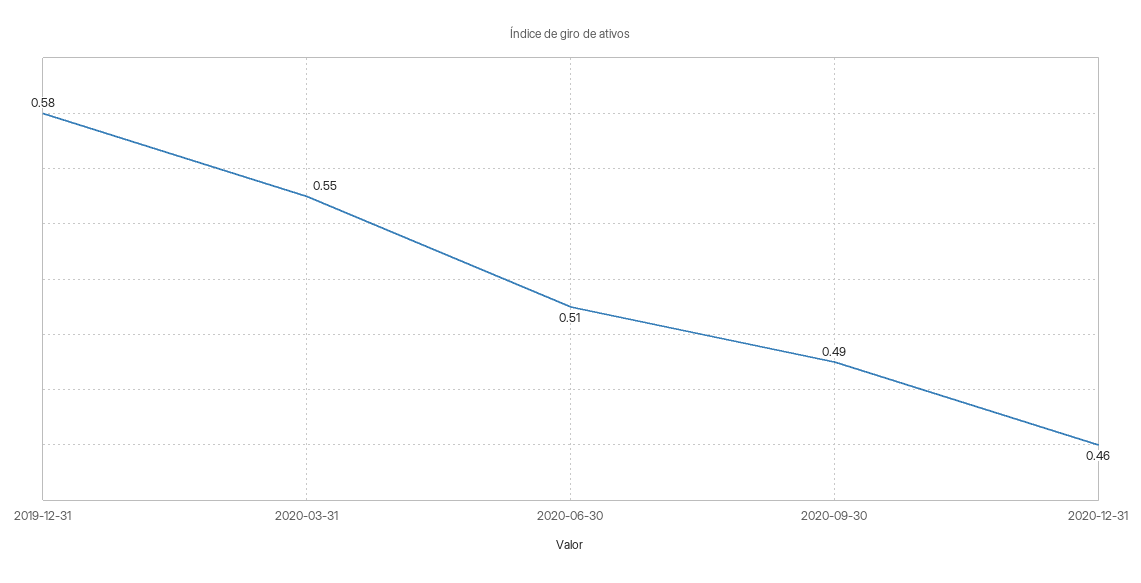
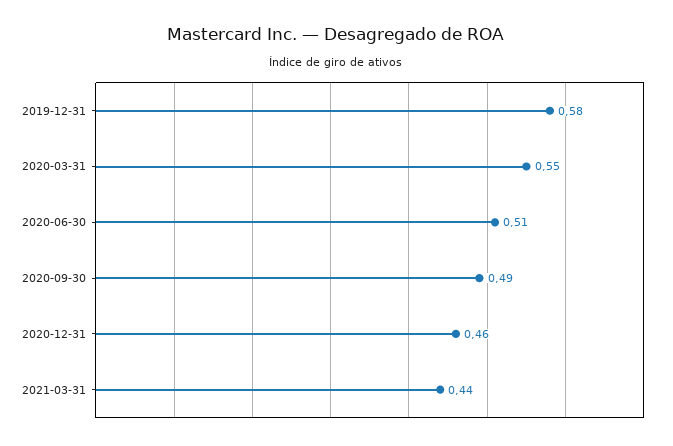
2021-03-31: none -> 0.44

